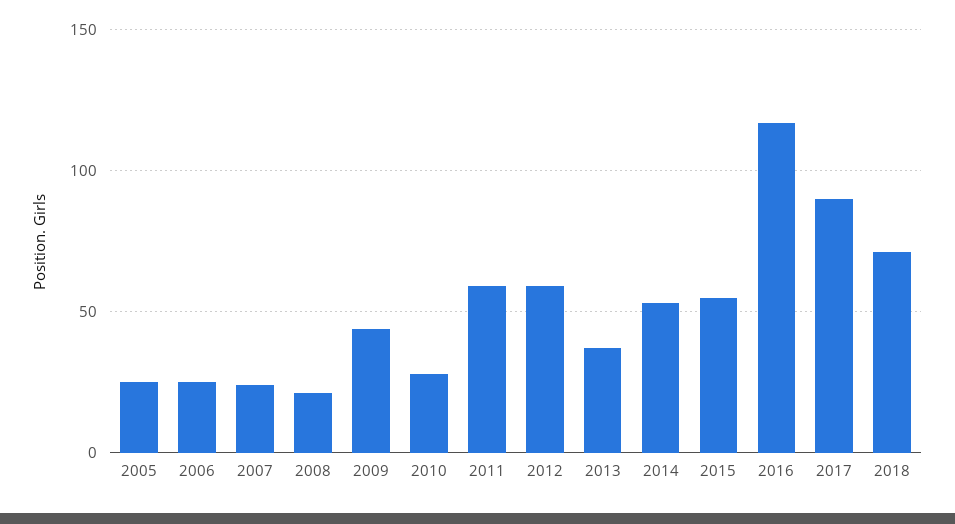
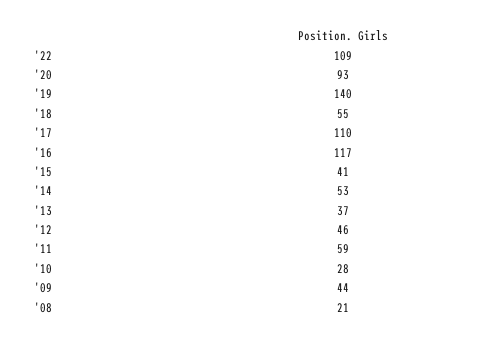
2005: 25 -> none
2006: 25 -> none
2007: 25 -> none
2012: 60 -> 46
2015: 55 -> 41
2017: 90 -> 110
2018: 70 -> 55
'22: none -> 109
'20: none -> 93
'19: none -> 140

